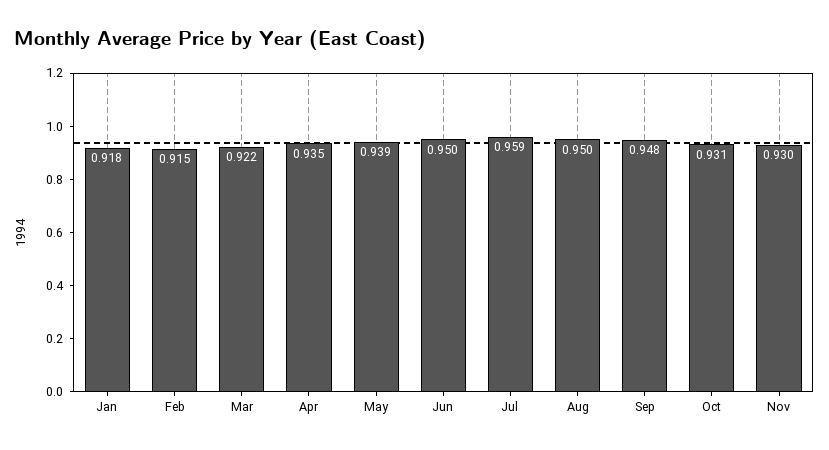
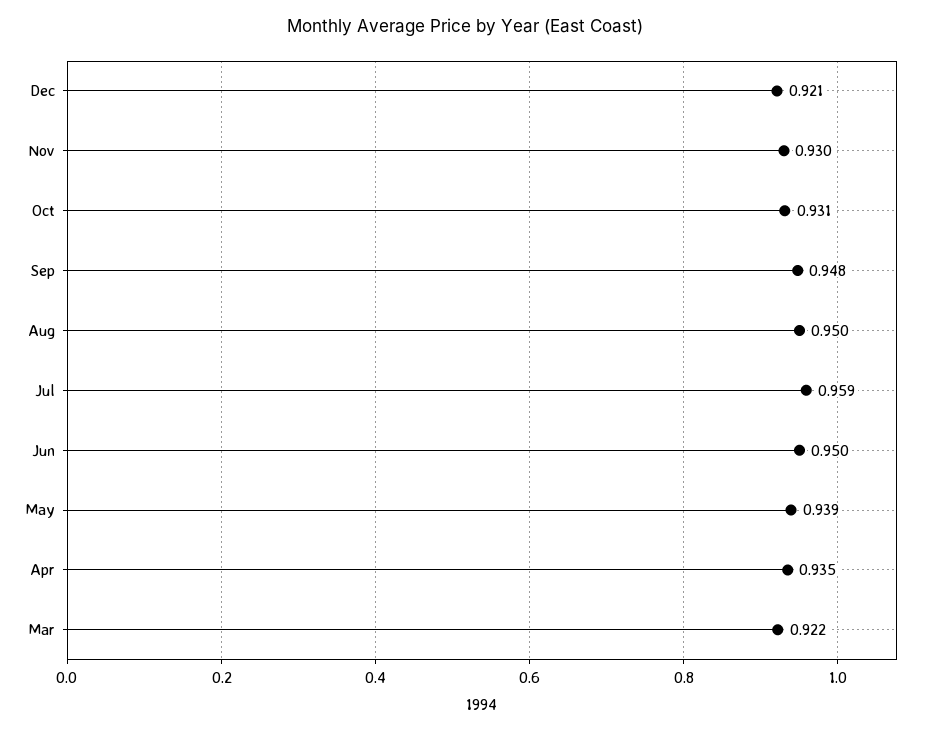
Jan: 0.918 -> none
Feb: 0.915 -> none
Dec: none -> 0.921

